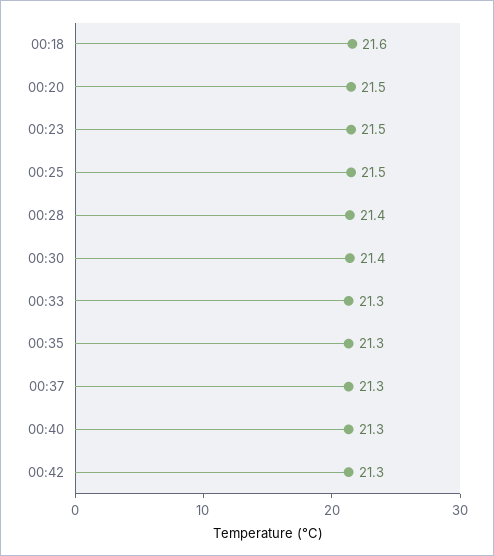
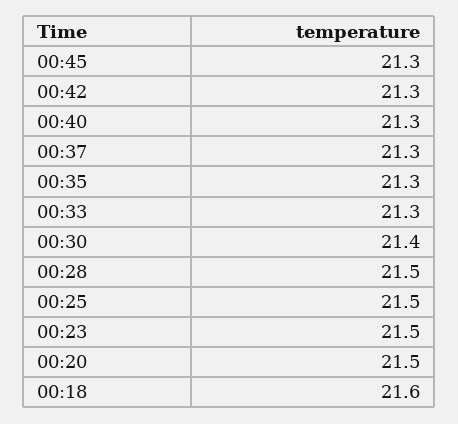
00:28: 21.4 -> 21.5
00:45: none -> 21.3

